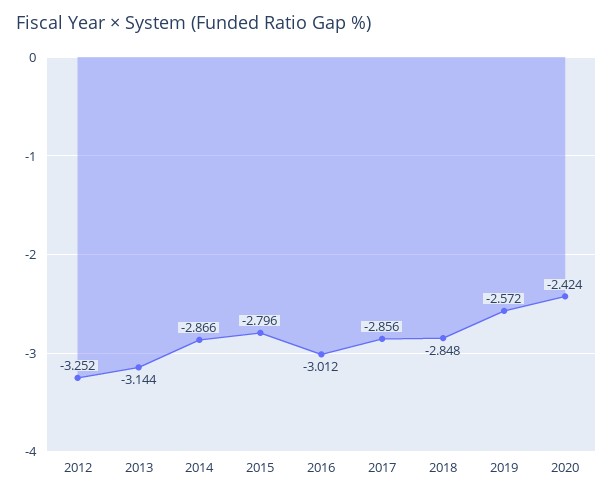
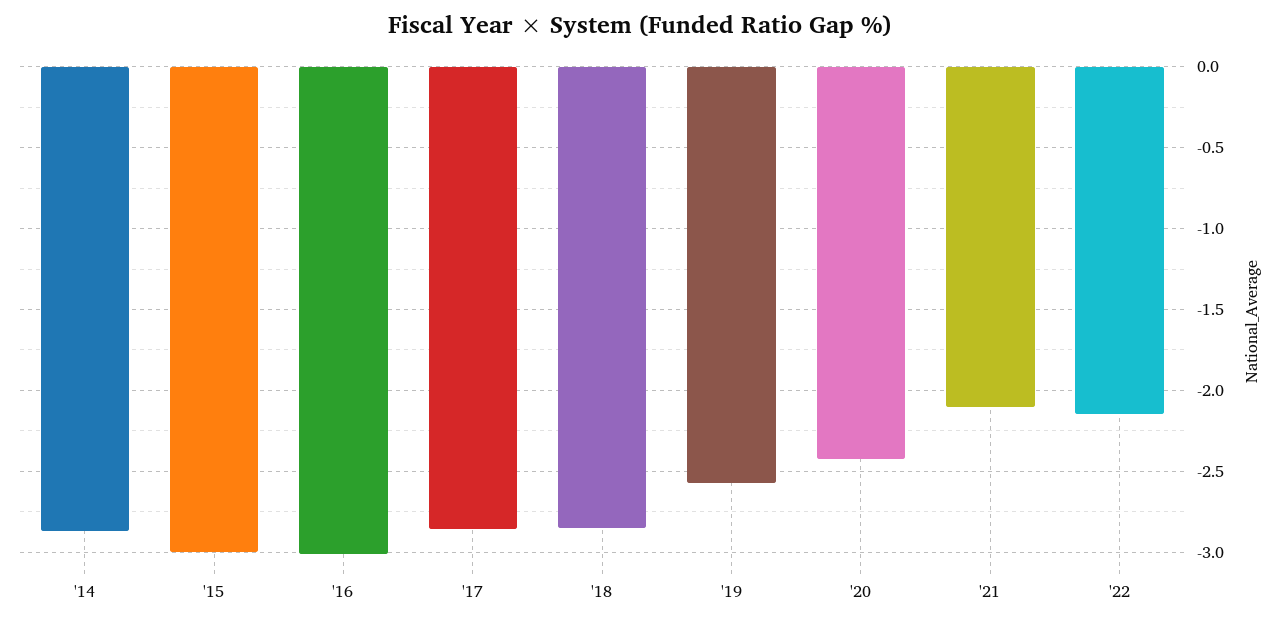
2012: -3.252 -> none
2013: -3.144 -> none
2015: -2.796 -> -3
'21: none -> -2.1
'22: none -> -2.15

